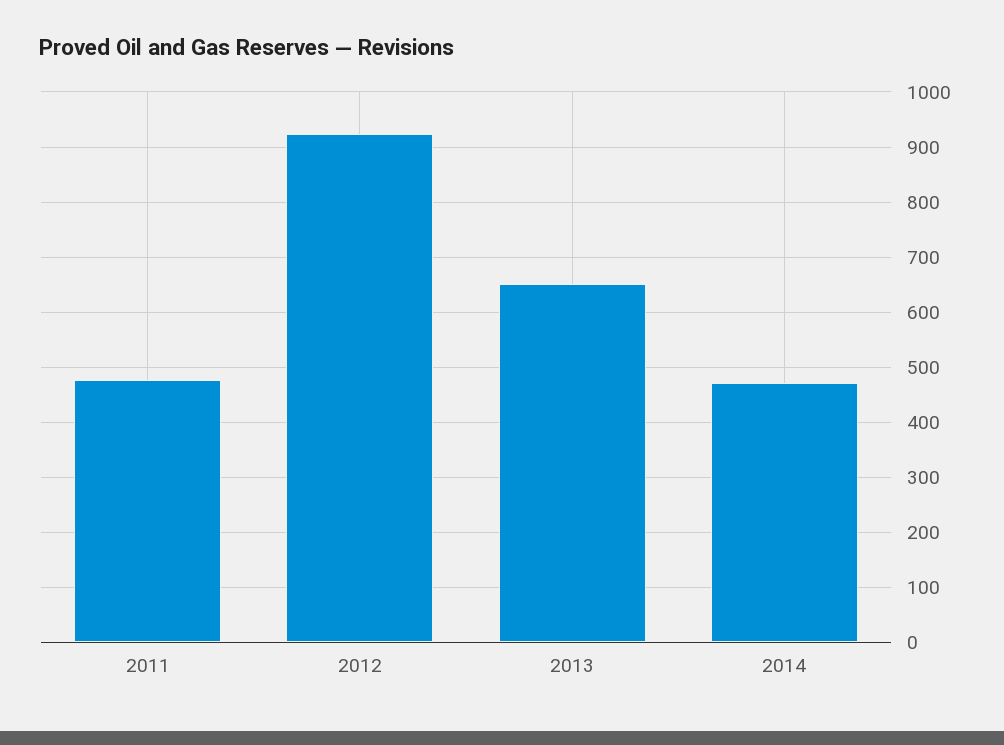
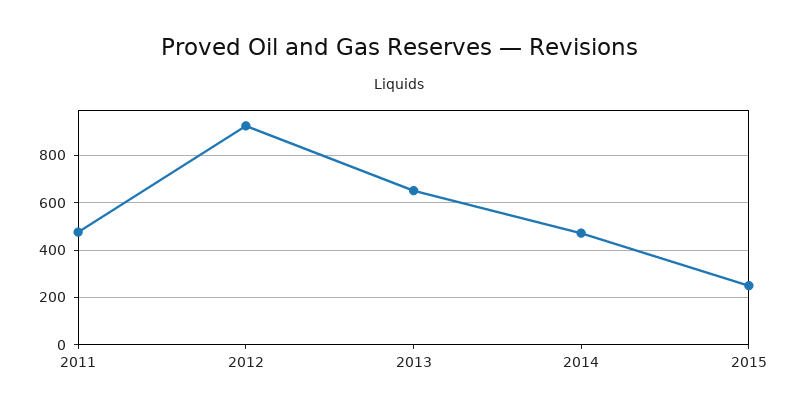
2015: none -> 250

